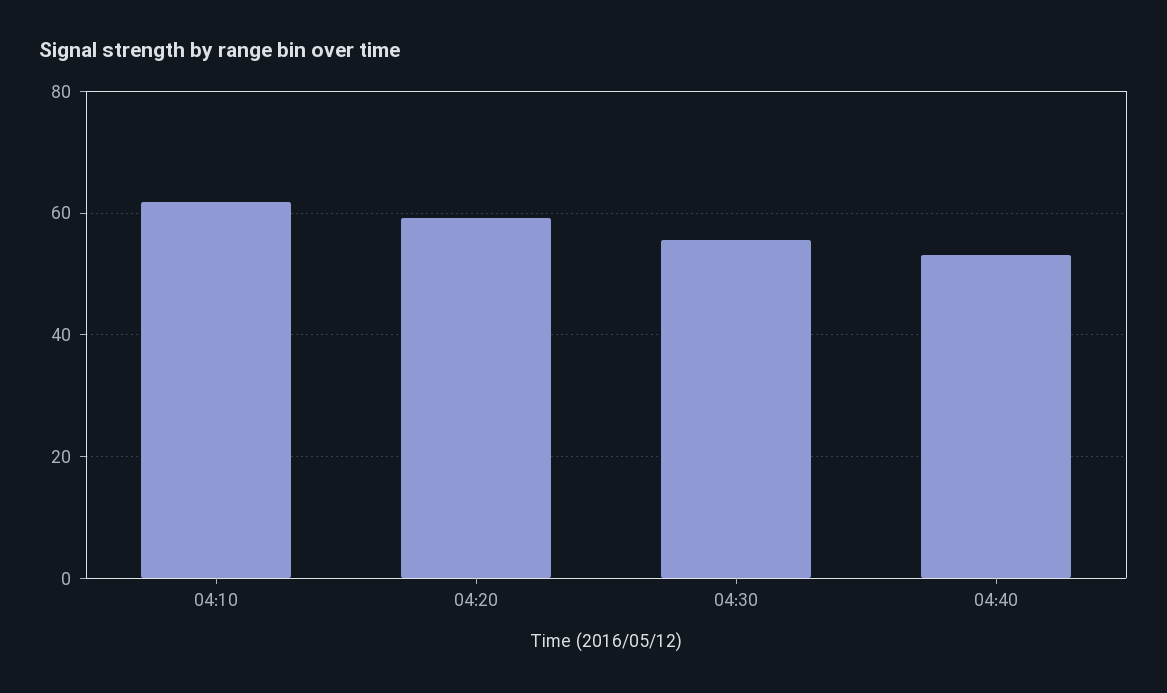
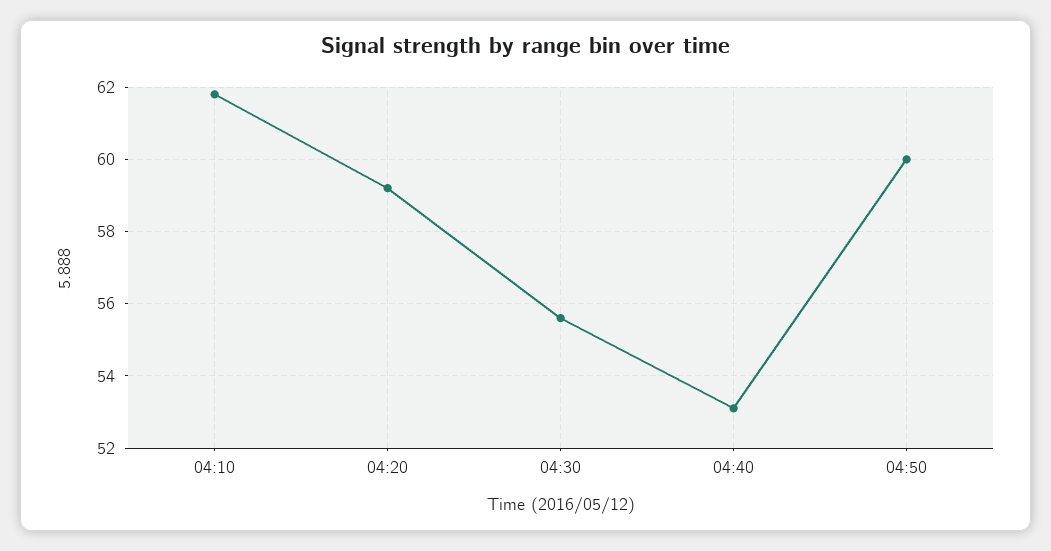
04:50: none -> 60

